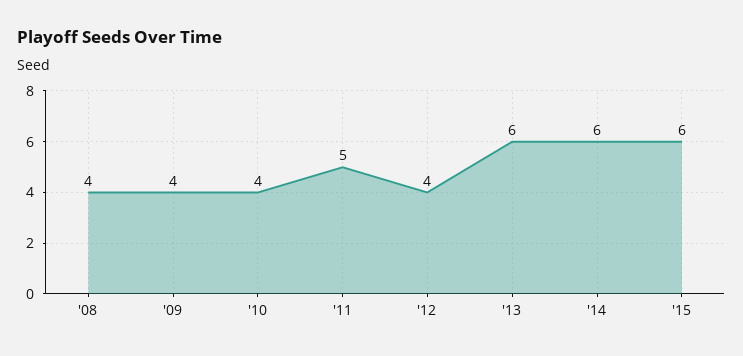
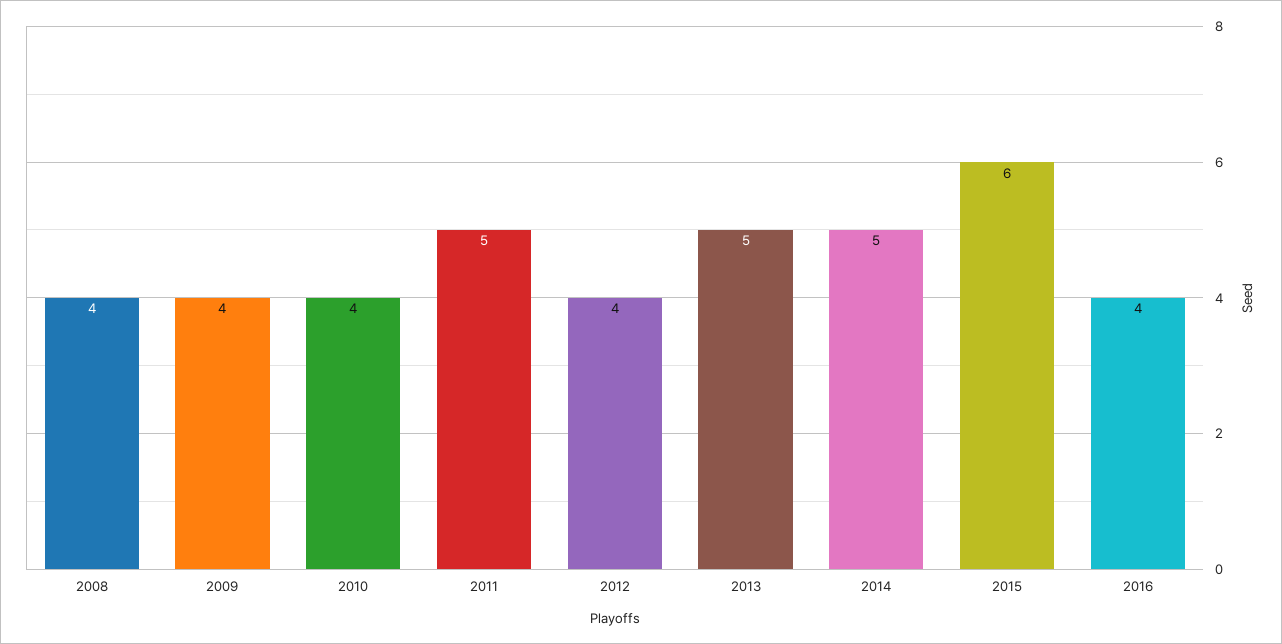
'13: 6 -> 5
'14: 6 -> 5
2016: none -> 4

